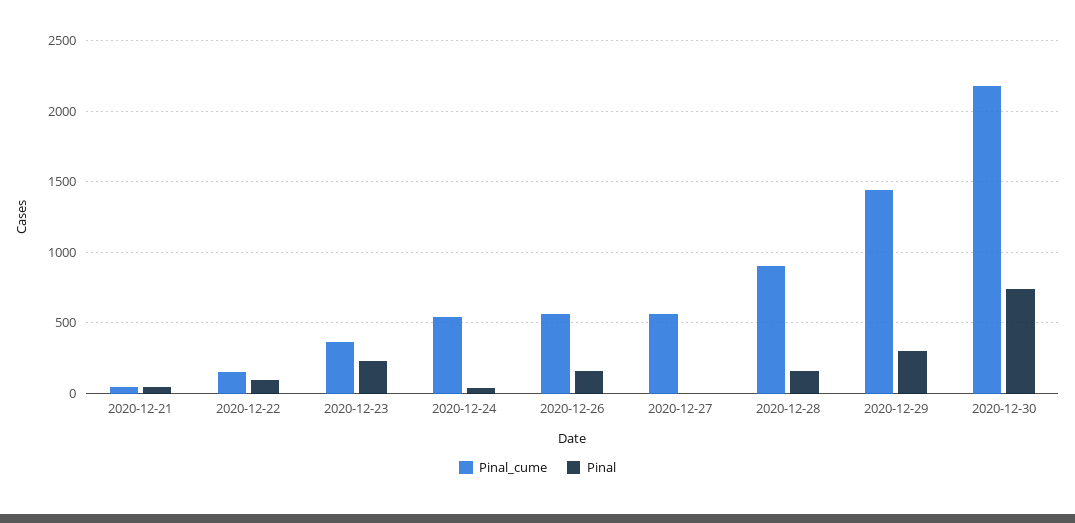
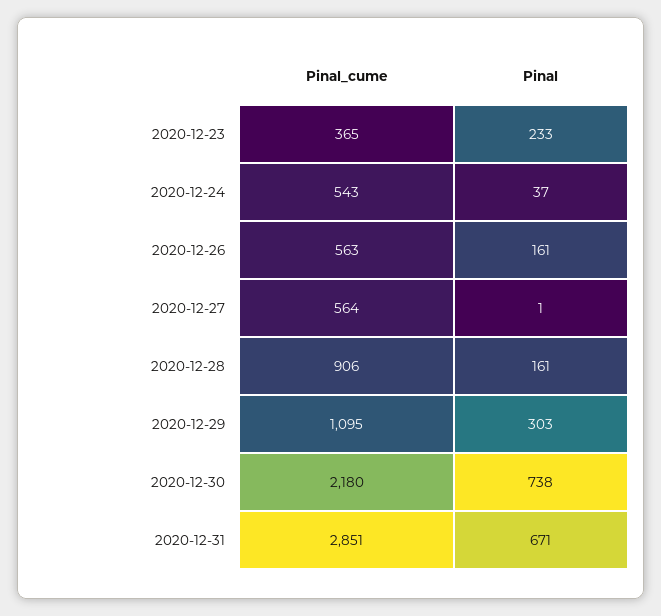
Pinal_cume, 2020-12-21: 50 -> none
Pinal, 2020-12-21: 50 -> none
Pinal_cume, 2020-12-22: 150 -> none
Pinal, 2020-12-22: 100 -> none
Pinal_cume, 2020-12-29: 1450 -> 1095
Pinal_cume, 2020-12-31: none -> 2851
Pinal, 2020-12-31: none -> 671

